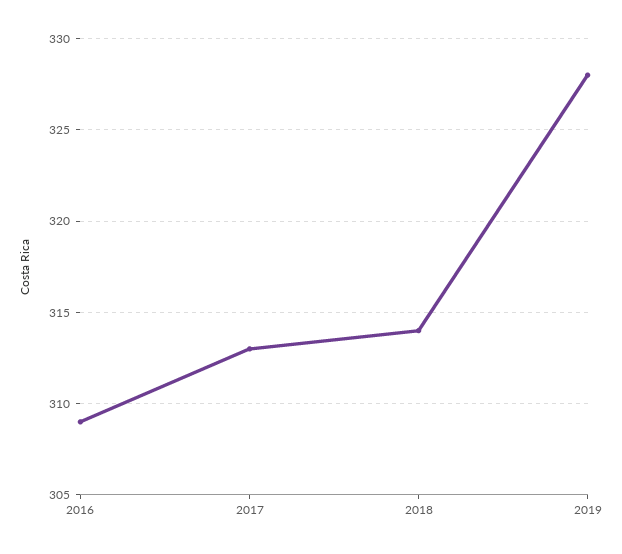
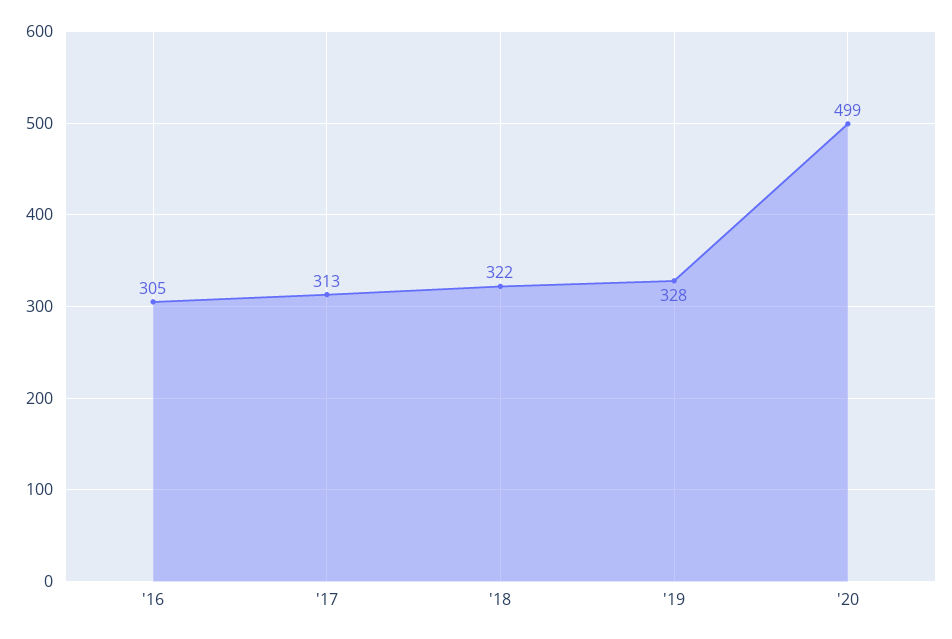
2016: 309 -> 305
2018: 314 -> 322
'20: none -> 499

